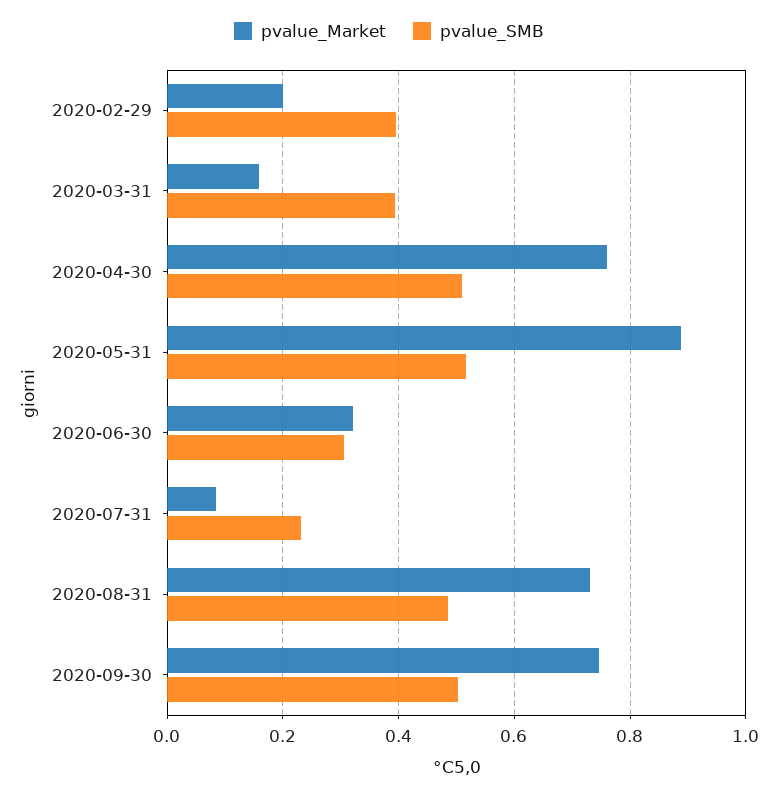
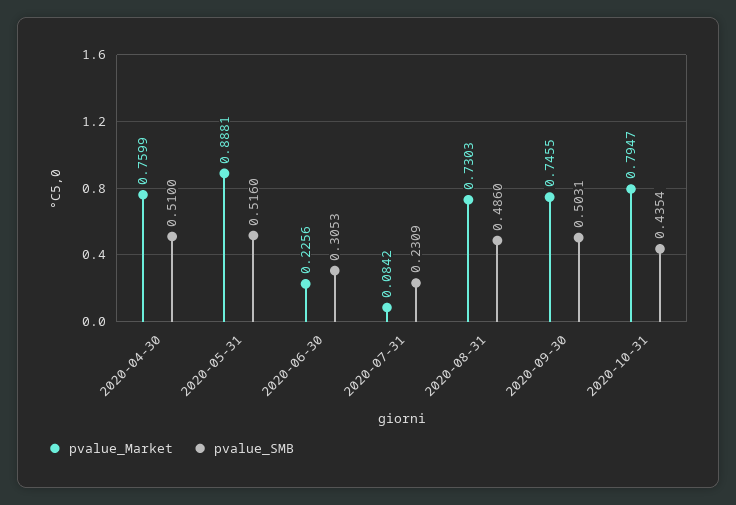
pvalue_Market, 2020-02-29: 0.2 -> none
pvalue_SMB, 2020-02-29: 0.4 -> none
pvalue_Market, 2020-03-31: 0.16 -> none
pvalue_SMB, 2020-03-31: 0.4 -> none
pvalue_Market, 2020-06-30: 0.32 -> 0.2256
pvalue_Market, 2020-10-31: none -> 0.7947
pvalue_SMB, 2020-10-31: none -> 0.4354

